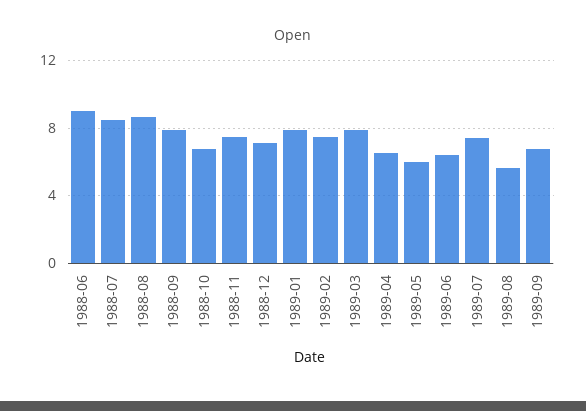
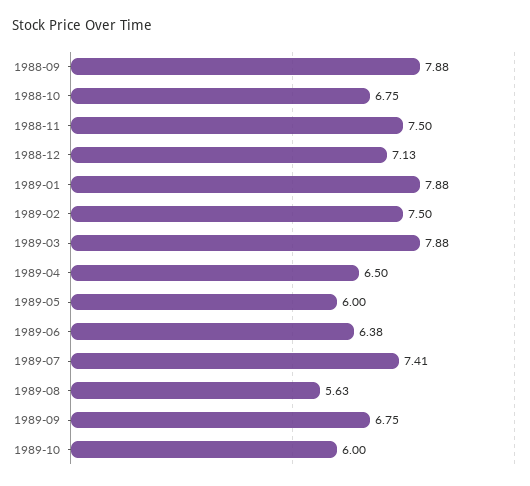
1988-06: 9 -> none
1988-07: 8.5 -> none
1988-08: 8.5 -> none
1989-10: none -> 6

